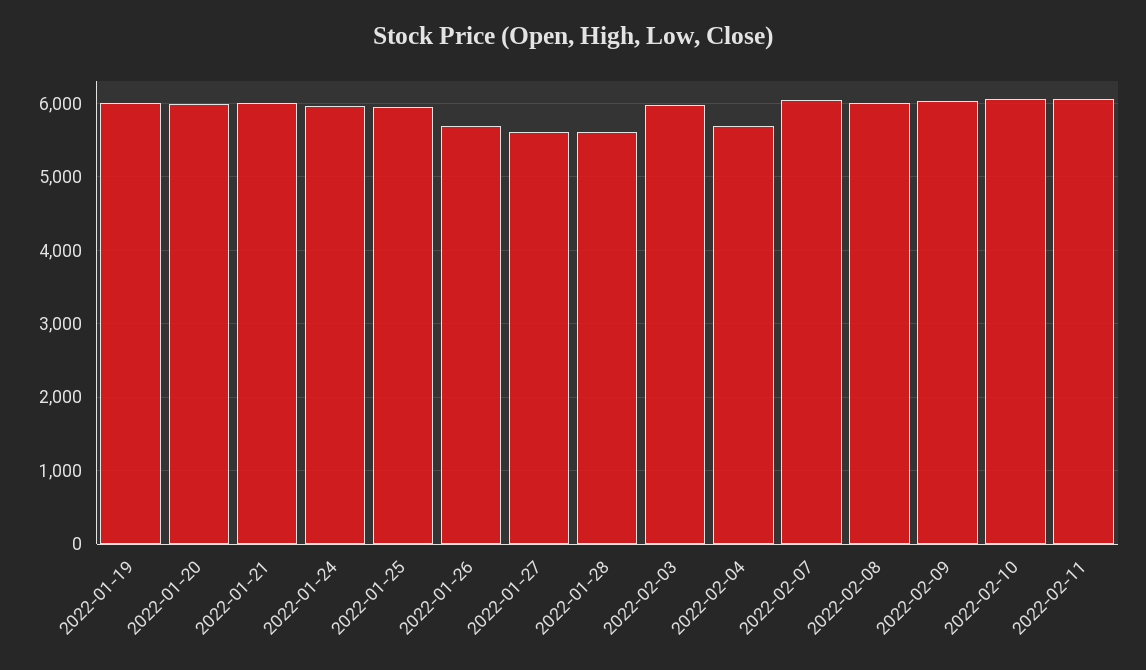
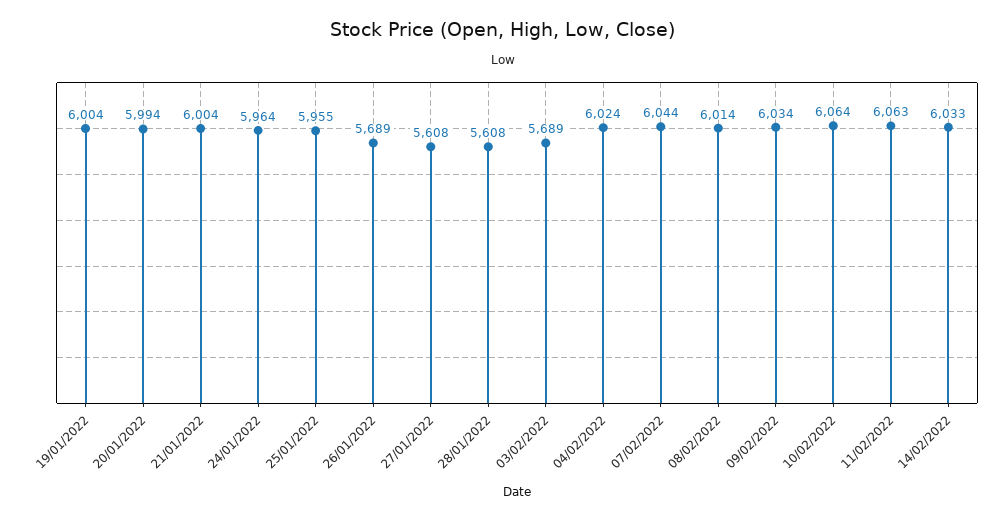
2022-02-03: 6000 -> 5689
2022-02-04: 5700 -> 6024
14/02/2022: none -> 6033

